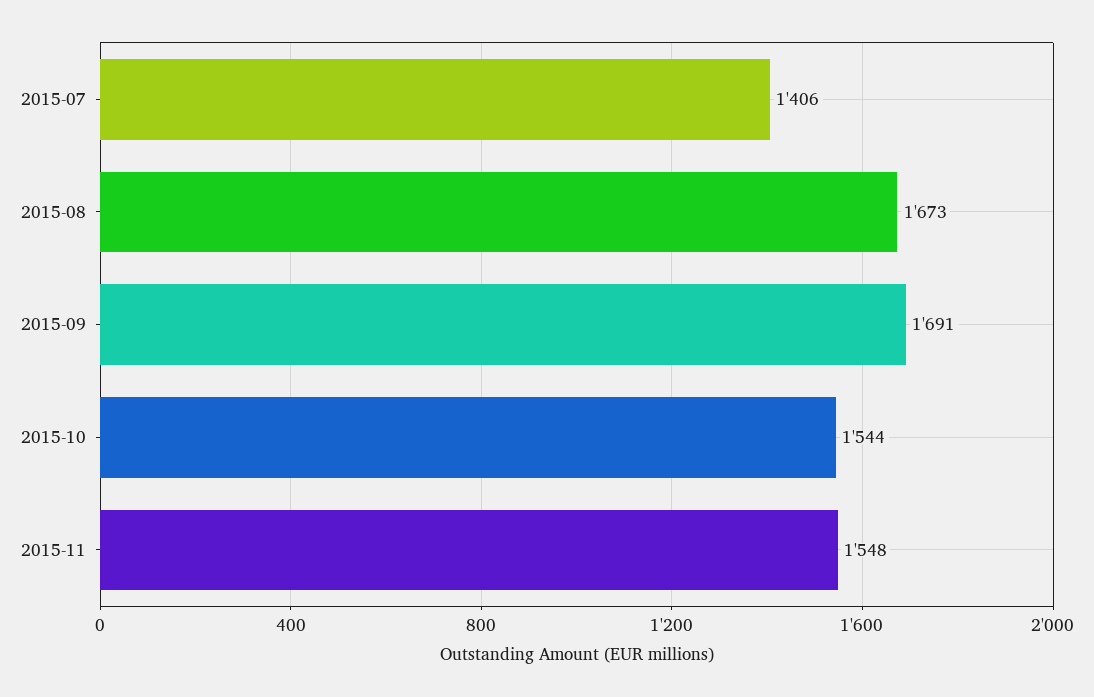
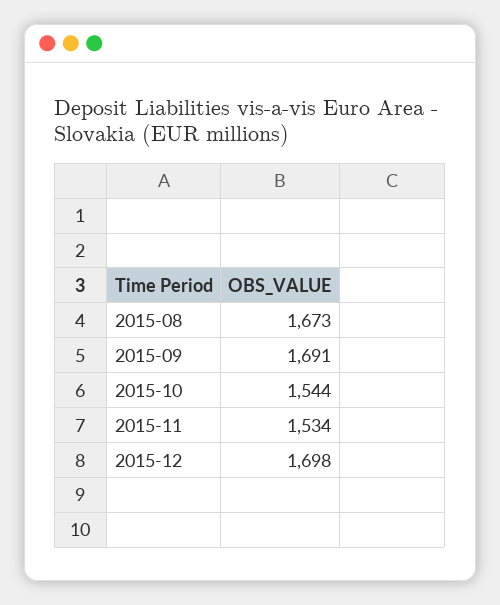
2015-07: 1406 -> none
2015-11: 1548 -> 1534
2015-12: none -> 1698

